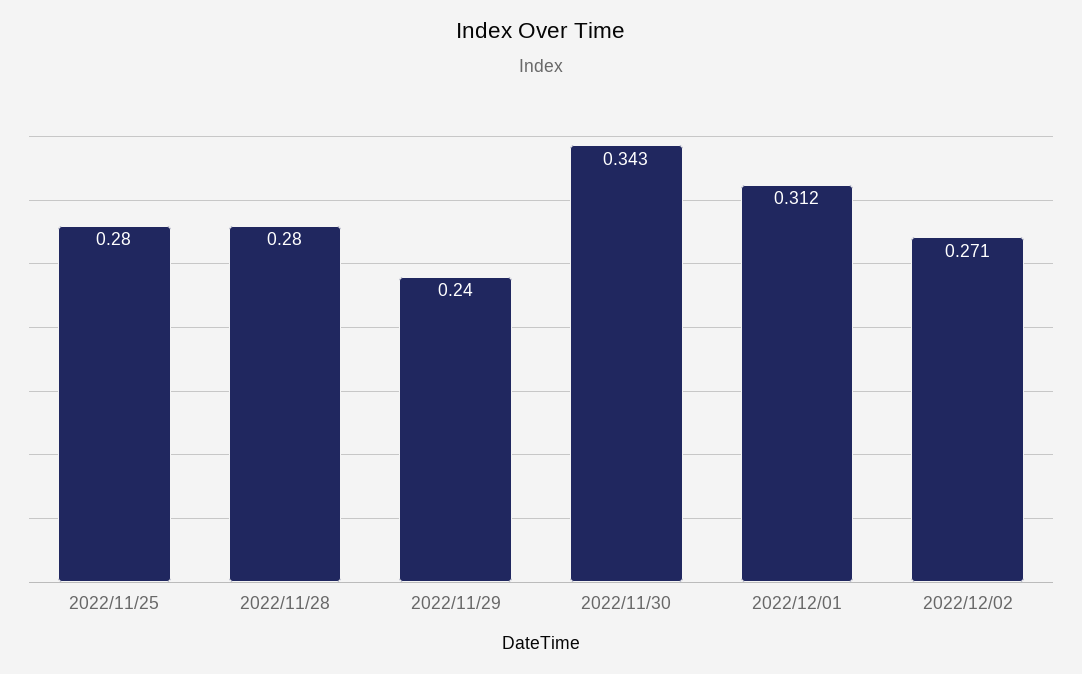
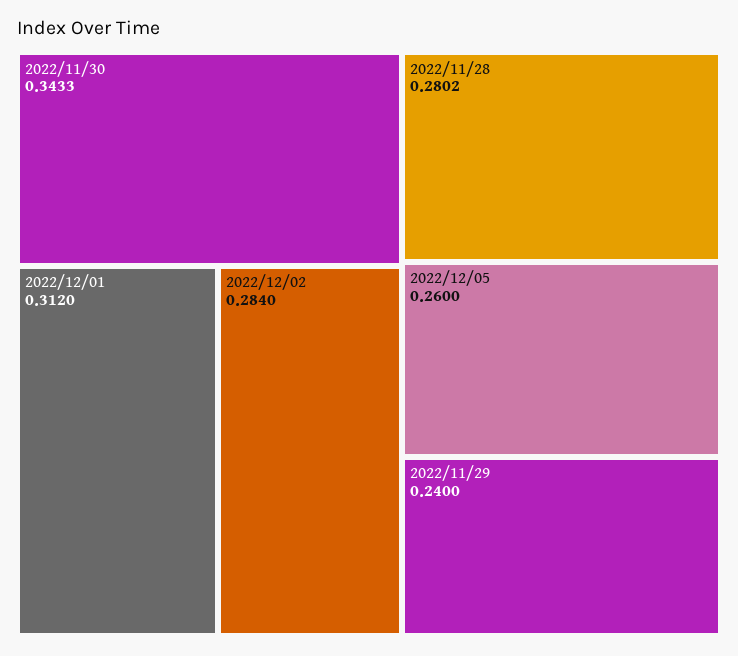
2022/11/25: 0.28 -> none
2022/12/02: 0.271 -> 0.284
2022/12/05: none -> 0.26

